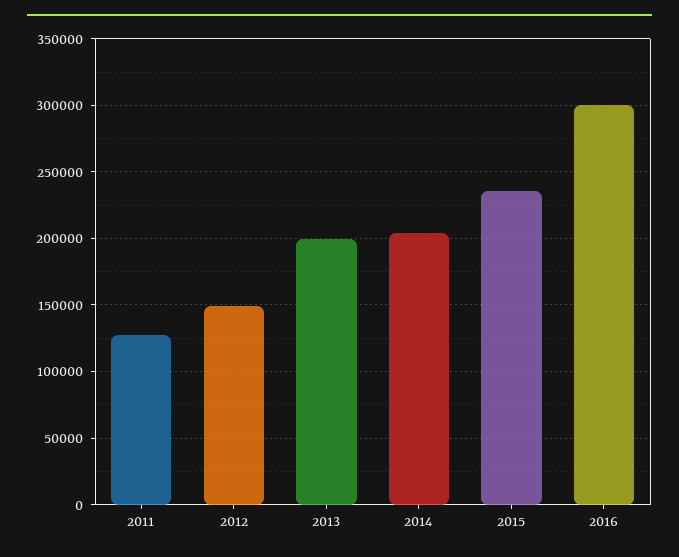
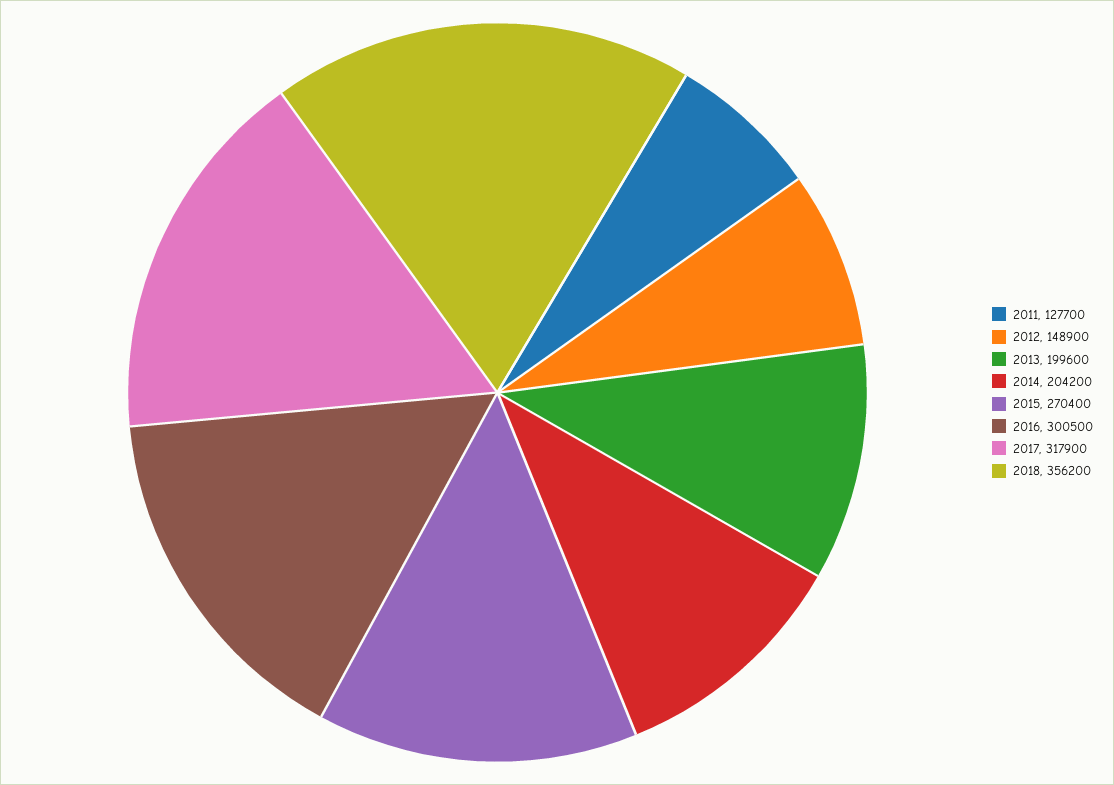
2015: 235000 -> 270400
2017: none -> 317900
2018: none -> 356200

